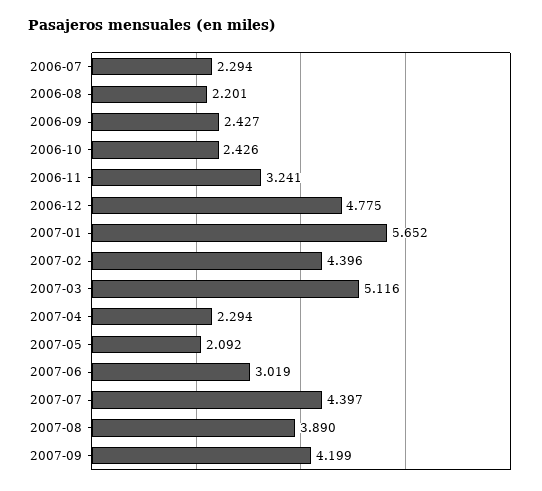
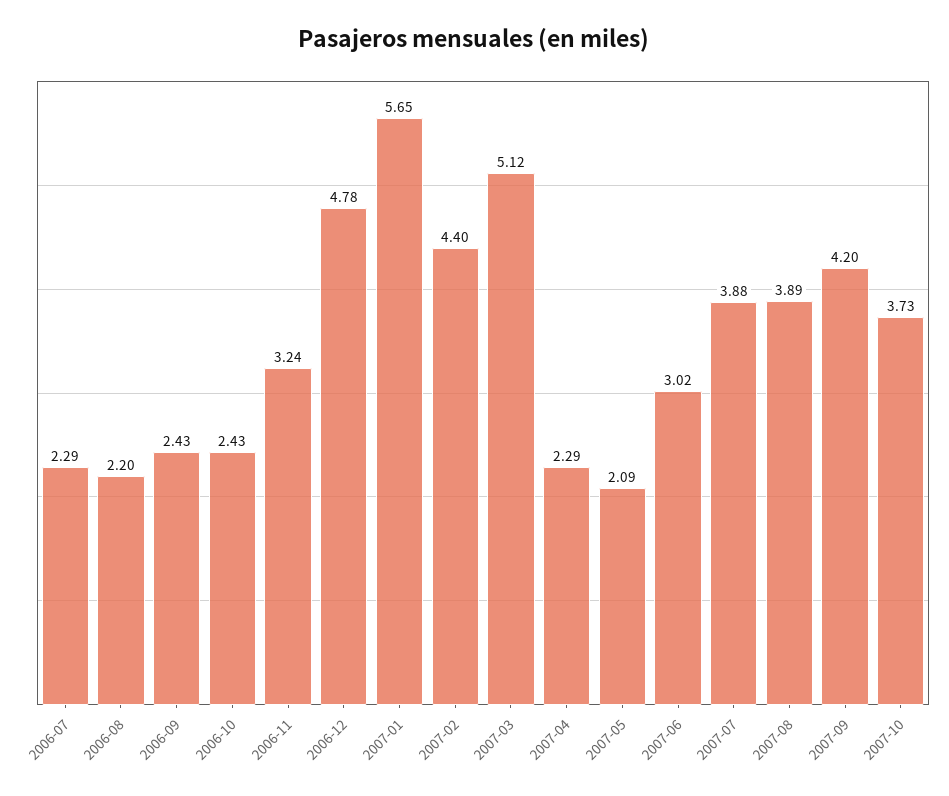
2007-07: 4.397 -> 3.88
2007-10: none -> 3.73

